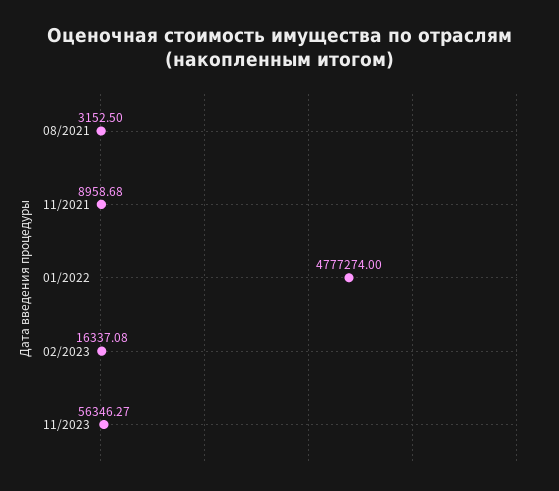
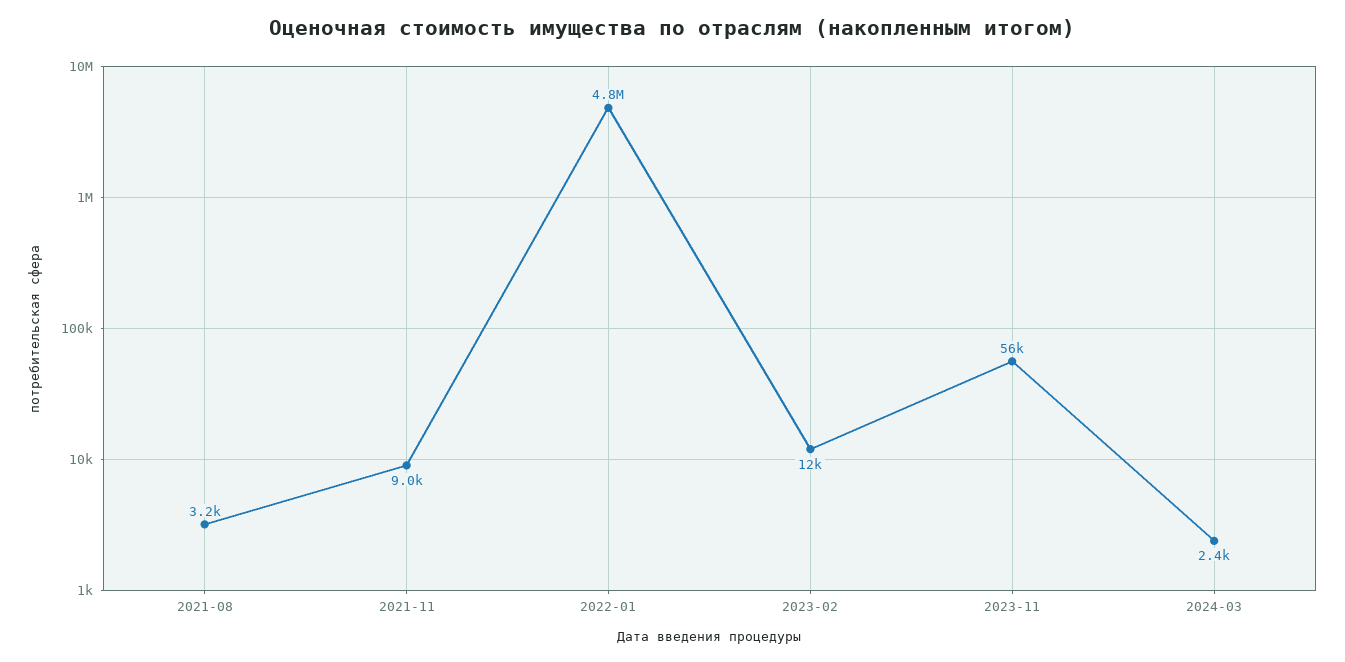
02/2023: 16337.08 -> 12000
2024-03: none -> 2400

